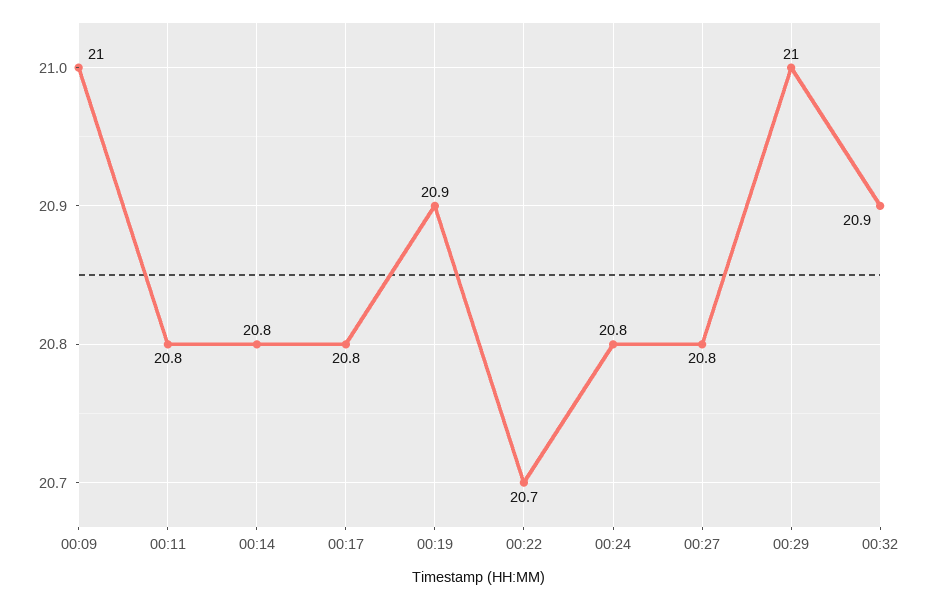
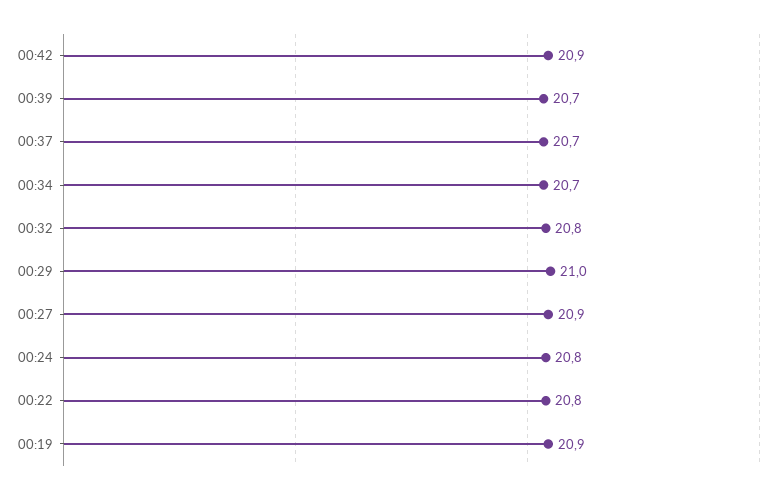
00:09: 21 -> none
00:11: 20.8 -> none
00:14: 20.8 -> none
00:17: 20.8 -> none
00:22: 20.7 -> 20.8
00:27: 20.8 -> 20.9
00:32: 20.9 -> 20.8
00:42: none -> 20.9
00:39: none -> 20.7
00:37: none -> 20.7
00:34: none -> 20.7

